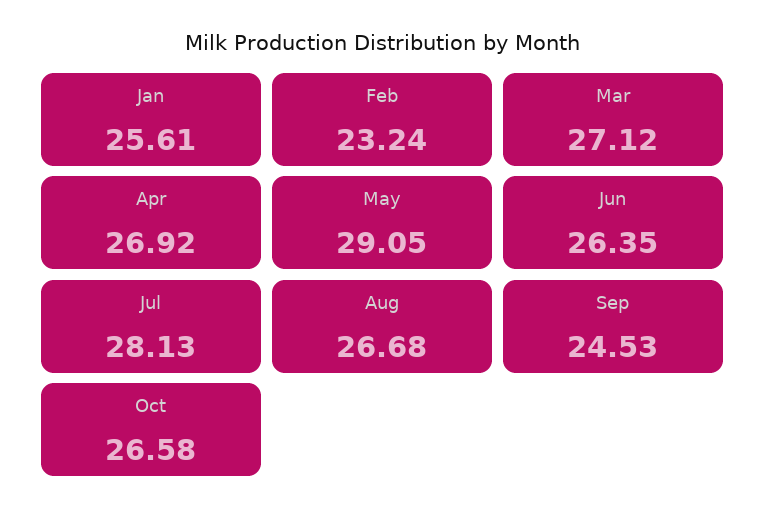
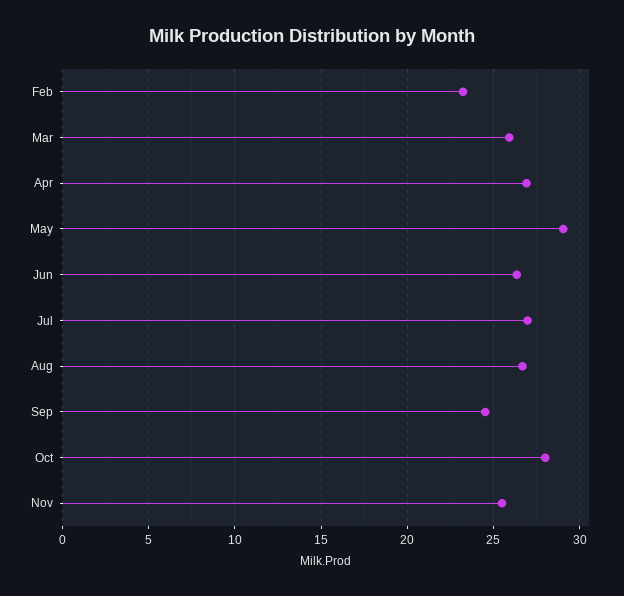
Jan: 25.61 -> none
Mar: 27.12 -> 26
Jul: 28.13 -> 27
Oct: 26.58 -> 28
Nov: none -> 25.5

